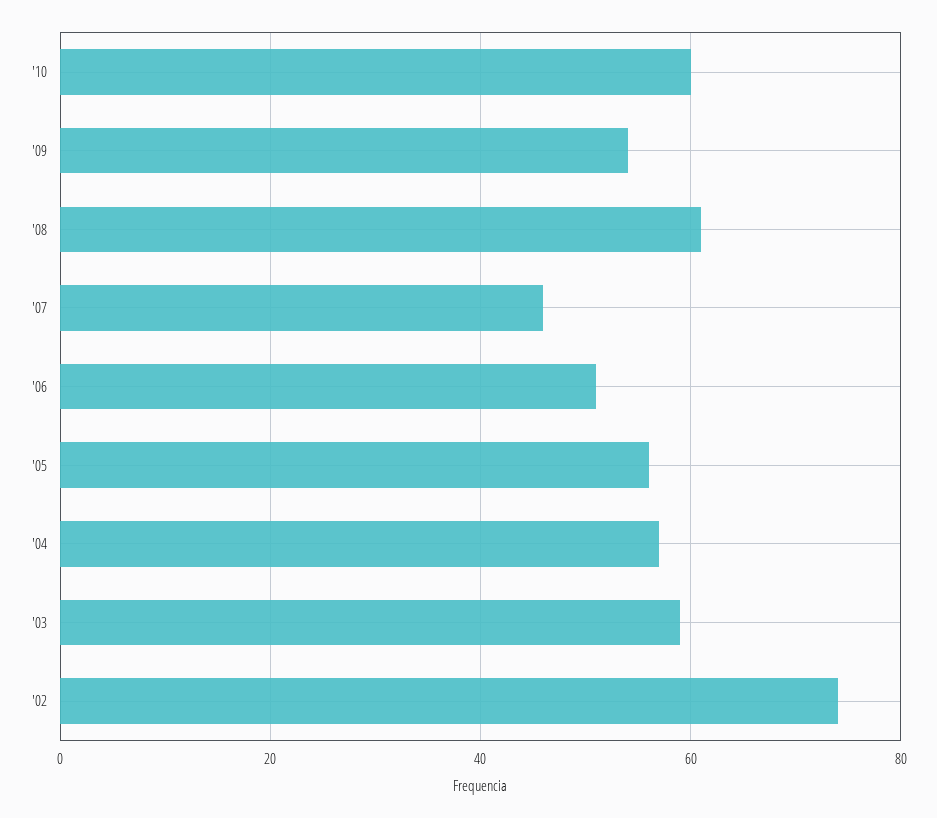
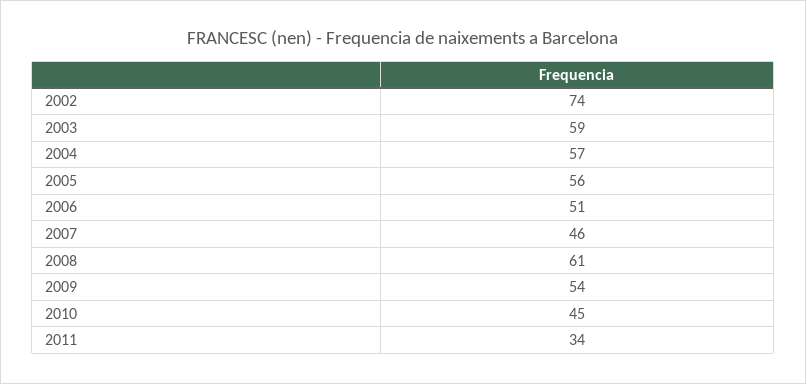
'10: 60 -> 45
2011: none -> 34

